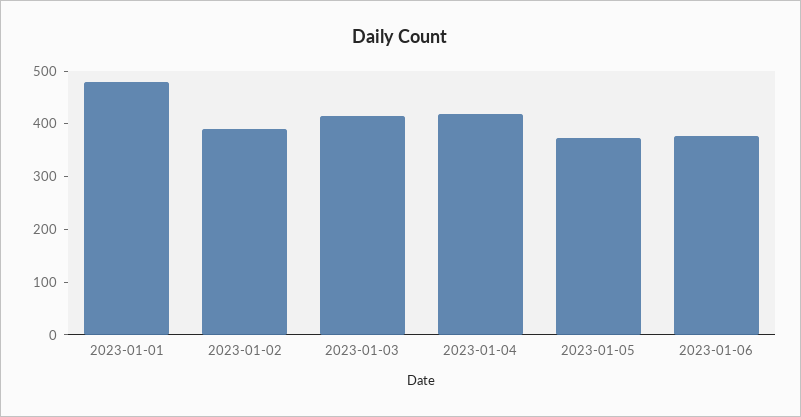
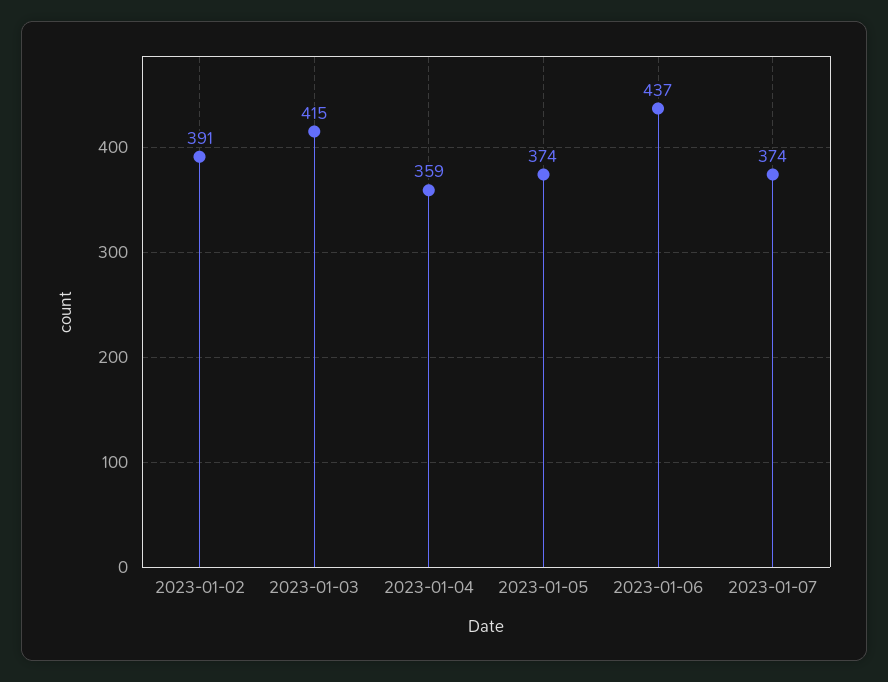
2023-01-01: 480 -> none
2023-01-04: 420 -> 359
2023-01-06: 380 -> 437
2023-01-07: none -> 374

